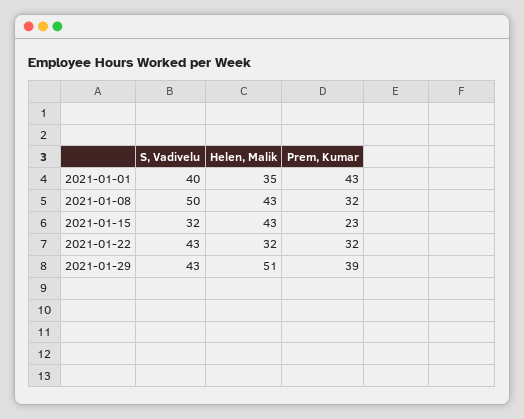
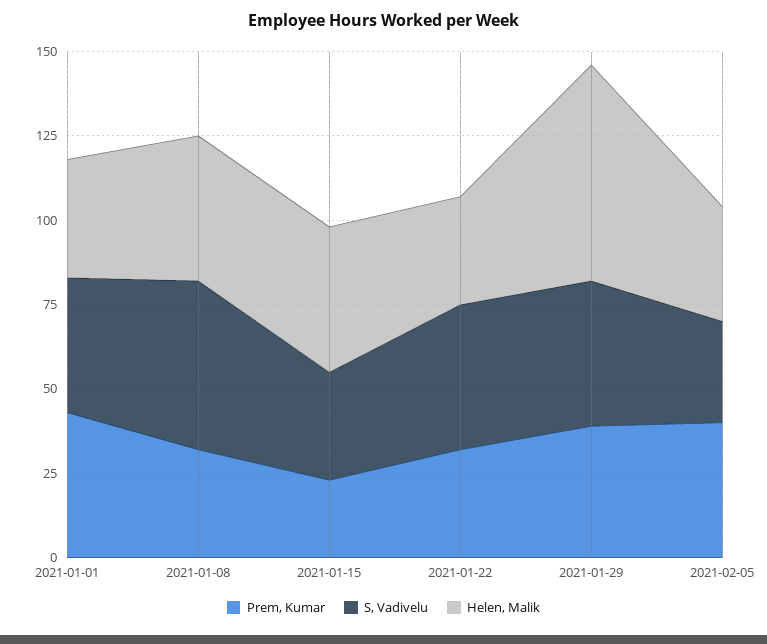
Helen, Malik, 2021-01-29: 51 -> 65
Prem, Kumar, 2021-02-05: none -> 40
S, Vadivelu, 2021-02-05: none -> 30
Helen, Malik, 2021-02-05: none -> 35

